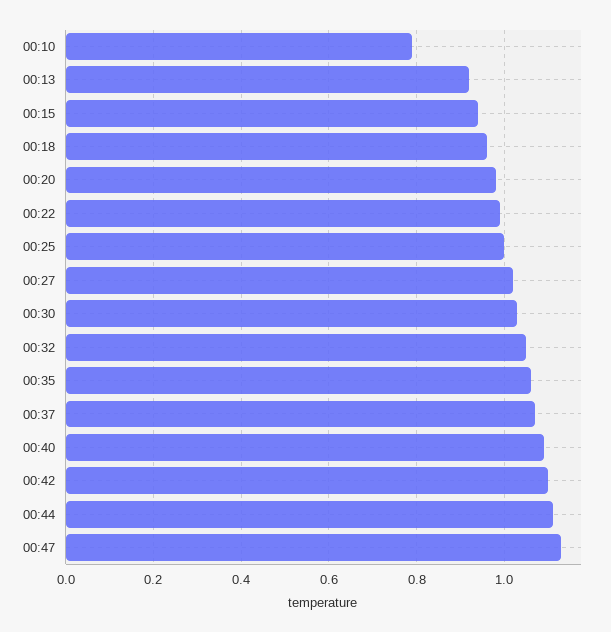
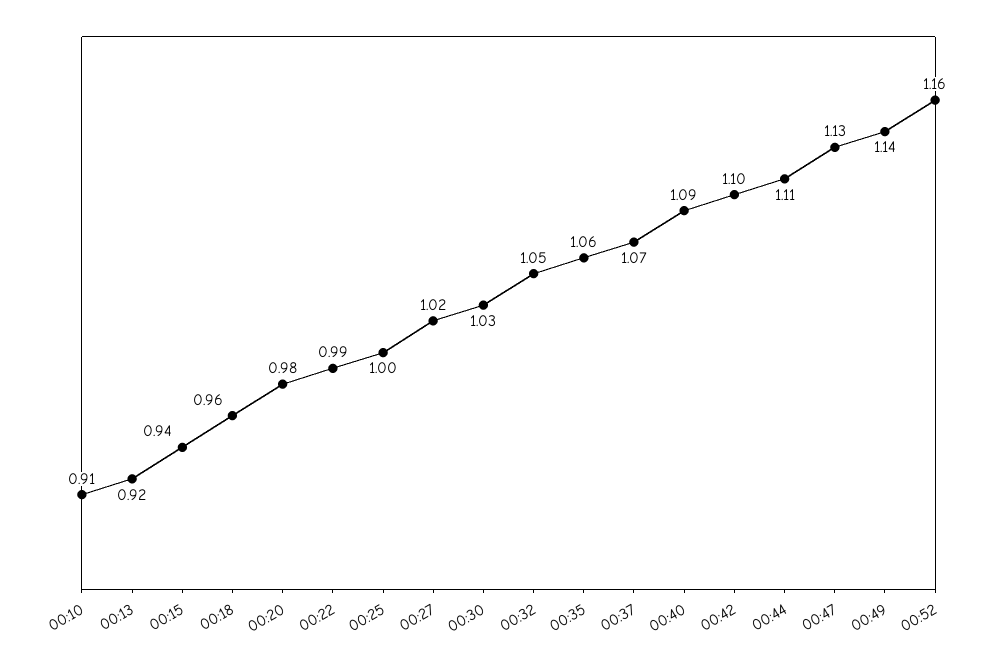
00:10: 0.8 -> 0.91
00:49: none -> 1.14
00:52: none -> 1.16

